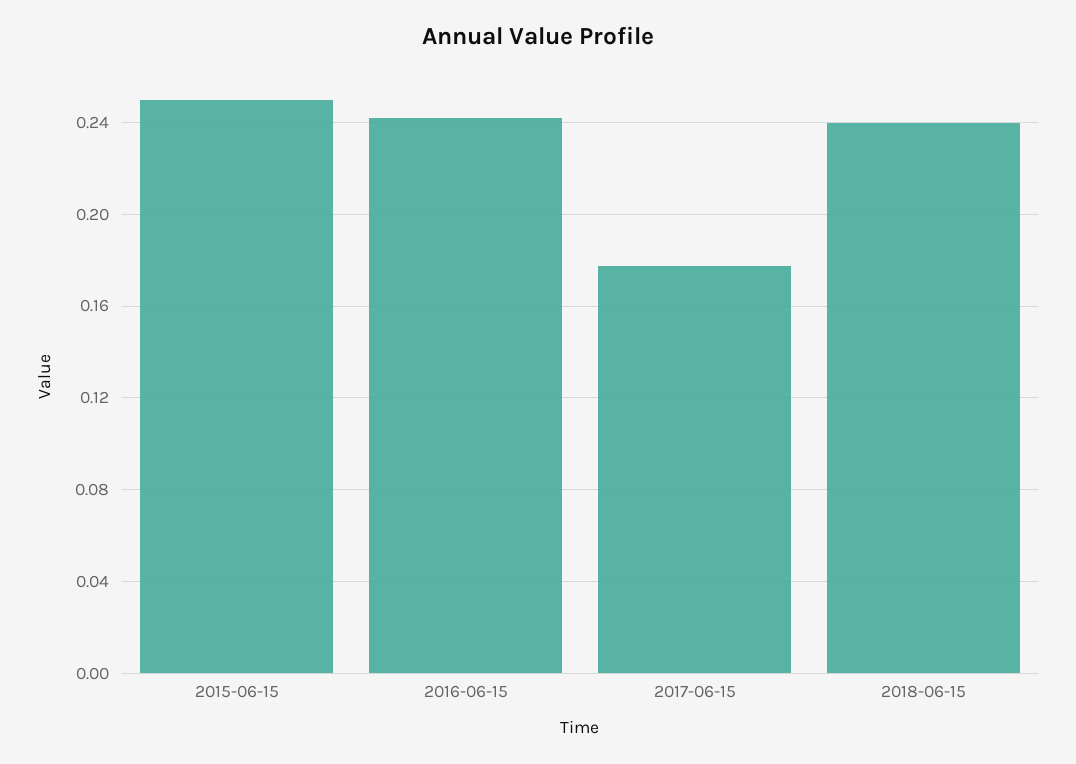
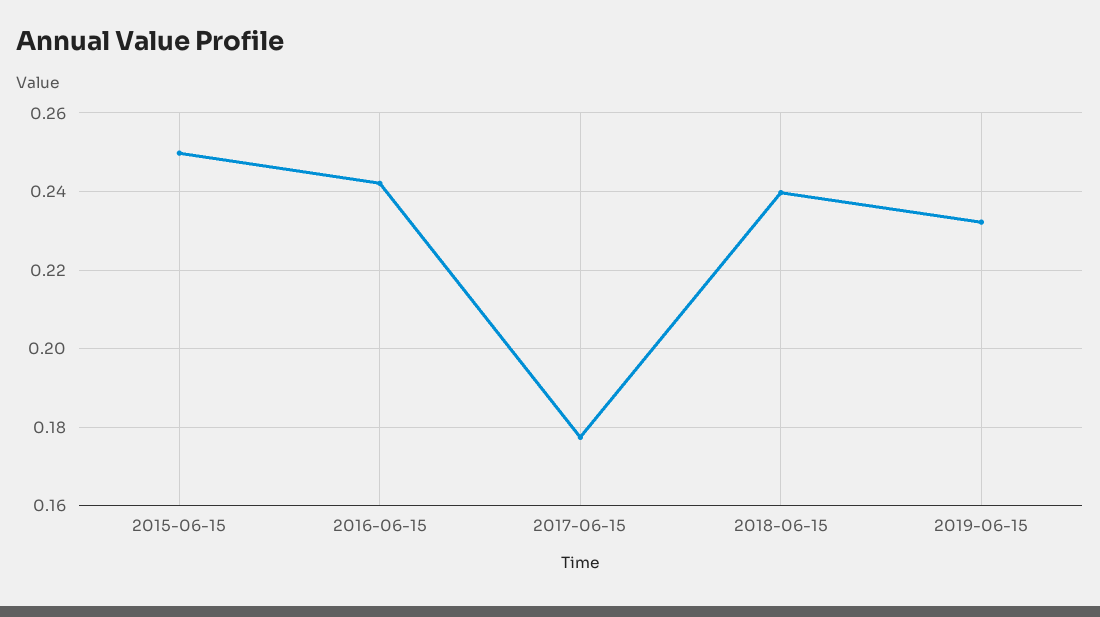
2019-06-15: none -> 0.232

